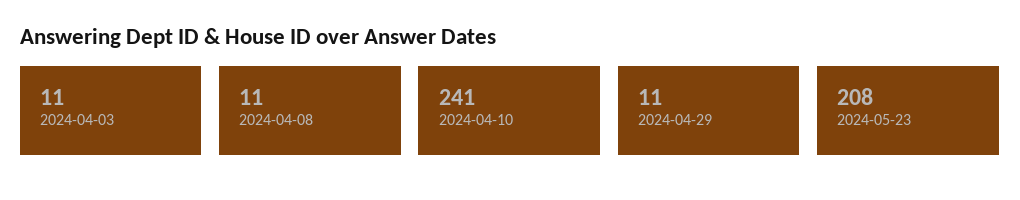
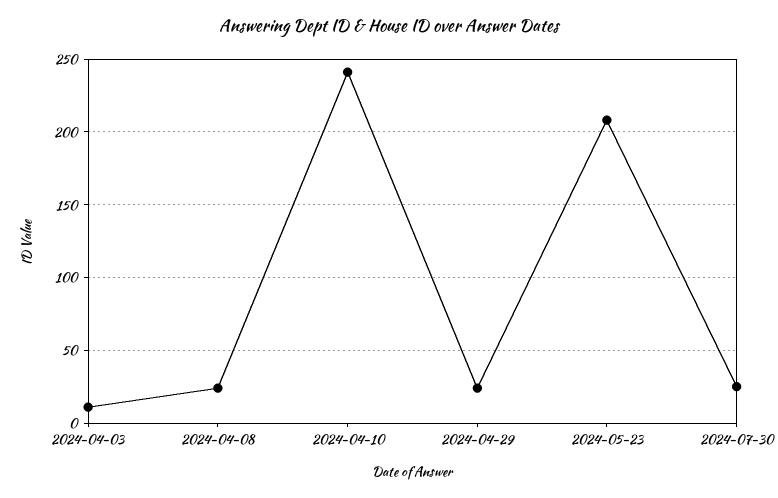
2024-04-08: 11 -> 25
2024-04-29: 11 -> 25
2024-07-30: none -> 25

